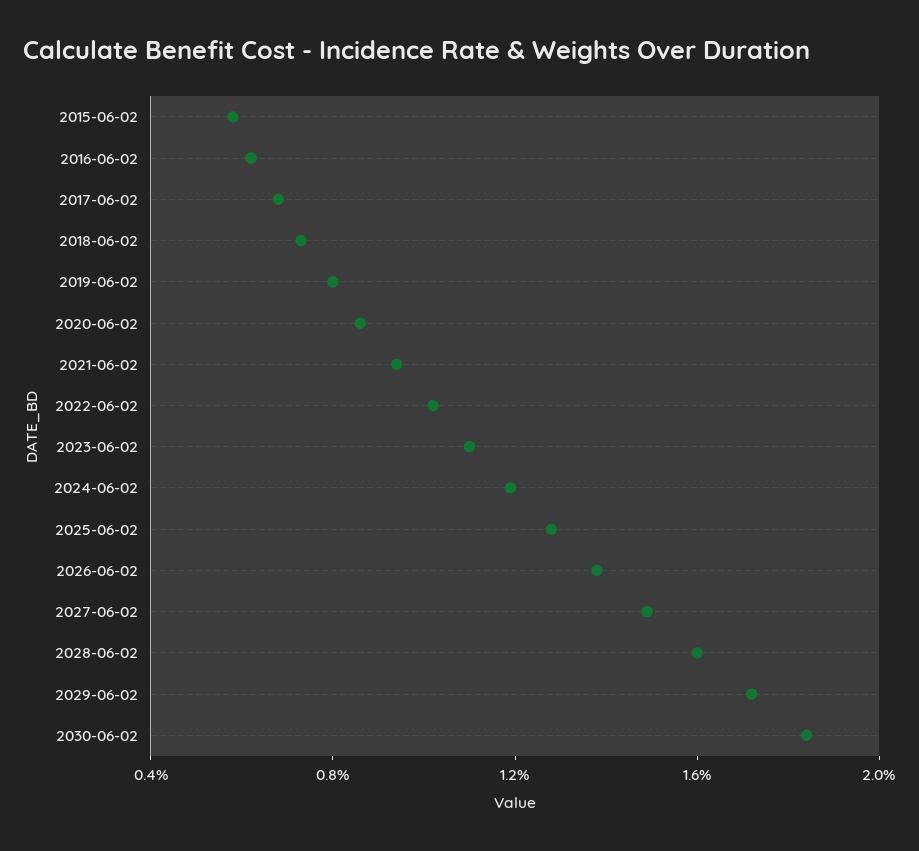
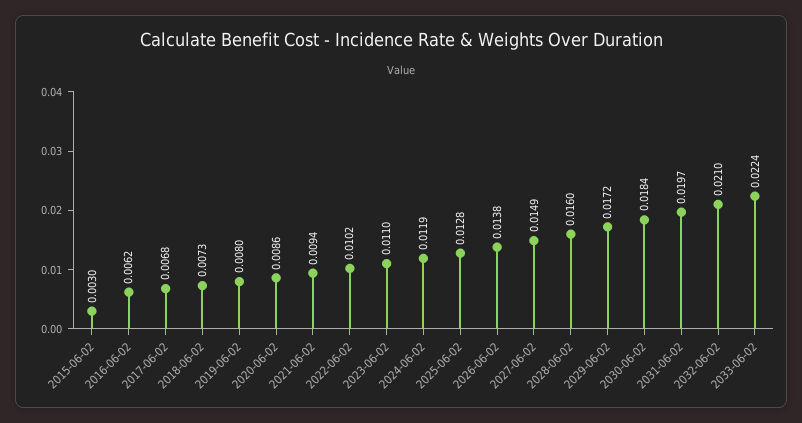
2015-06-02: 0.006 -> 0.003
2031-06-02: none -> 0.0197
2032-06-02: none -> 0.021
2033-06-02: none -> 0.0224

